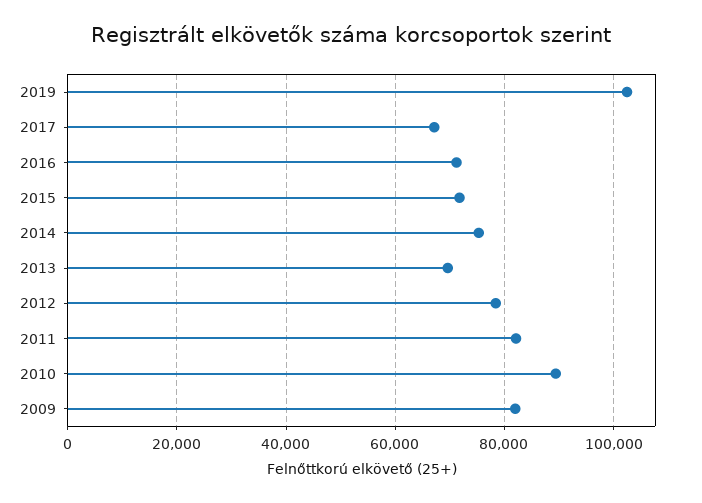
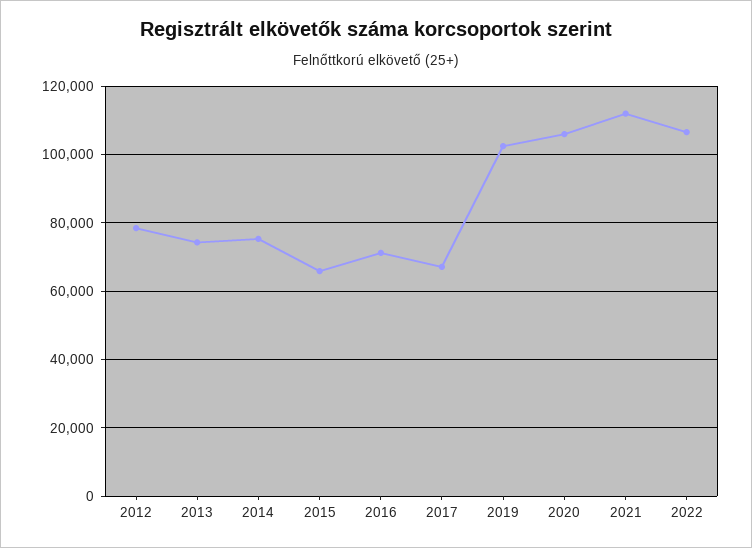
2015: 72000 -> 66000
2013: 70000 -> 74000
2011: 82000 -> none
2010: 90000 -> none
2009: 82000 -> none
2020: none -> 106000
2021: none -> 112000
2022: none -> 106000

